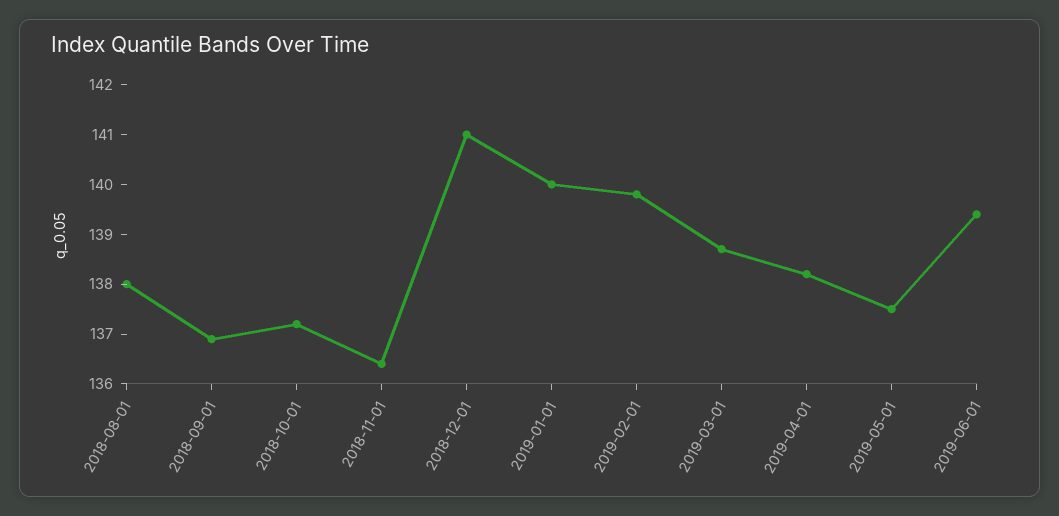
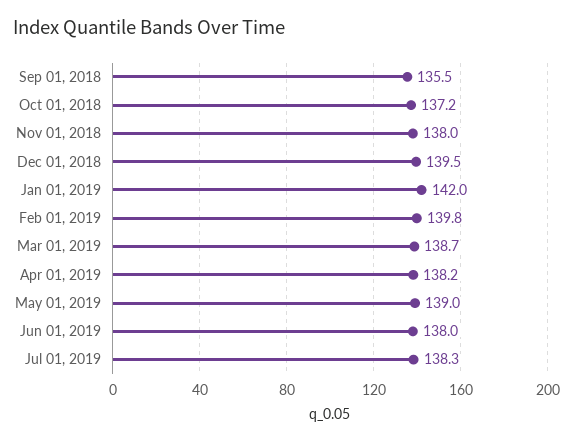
2018-08-01: 138 -> none
2018-09-01: 137 -> 135.5
2018-11-01: 136.5 -> 138
2018-12-01: 141 -> 139.5
2019-01-01: 140 -> 142
2019-05-01: 137.5 -> 139
2019-06-01: 139.5 -> 138
Jul 01, 2019: none -> 138.3

